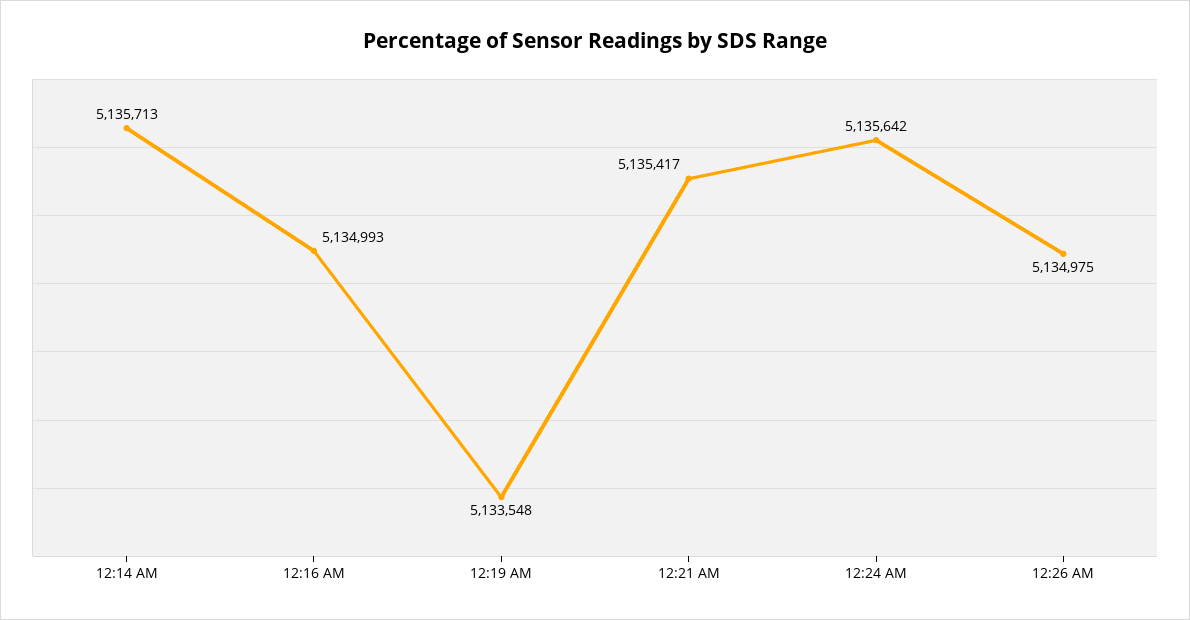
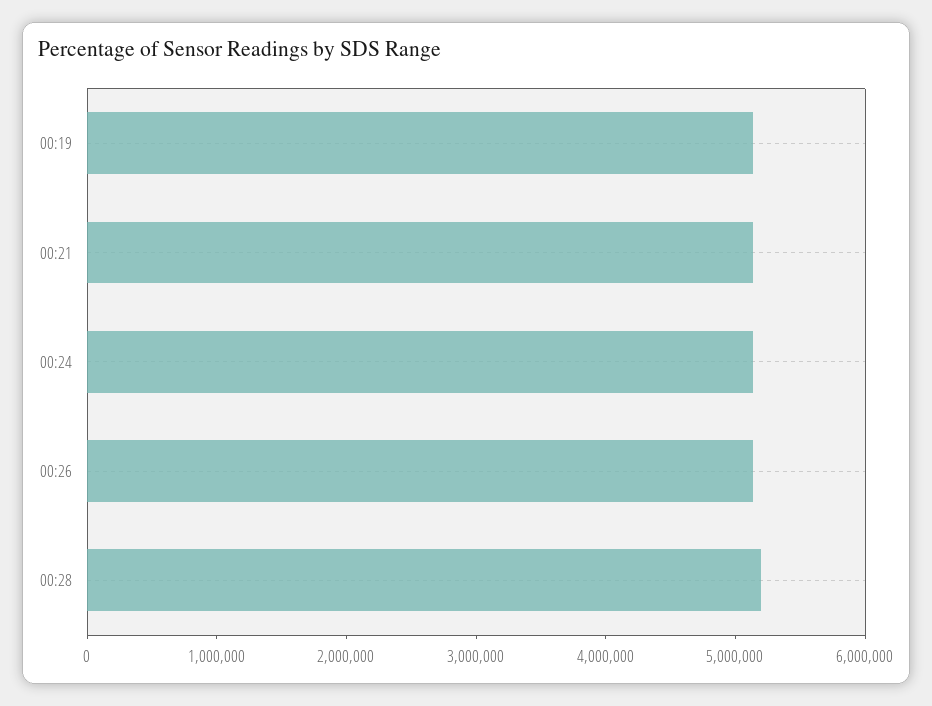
12:14 AM: 5135713 -> none
12:16 AM: 5134993 -> none
00:28: none -> 5200000

